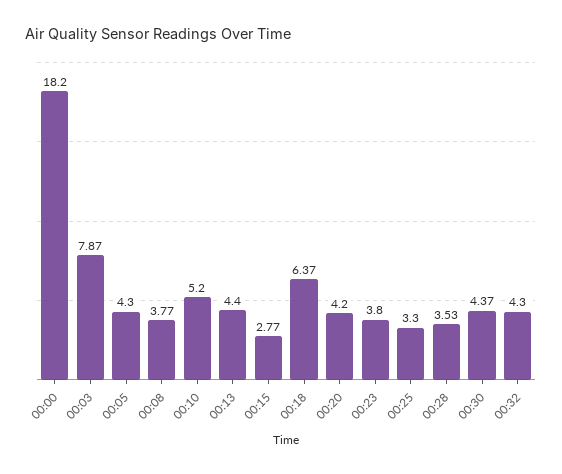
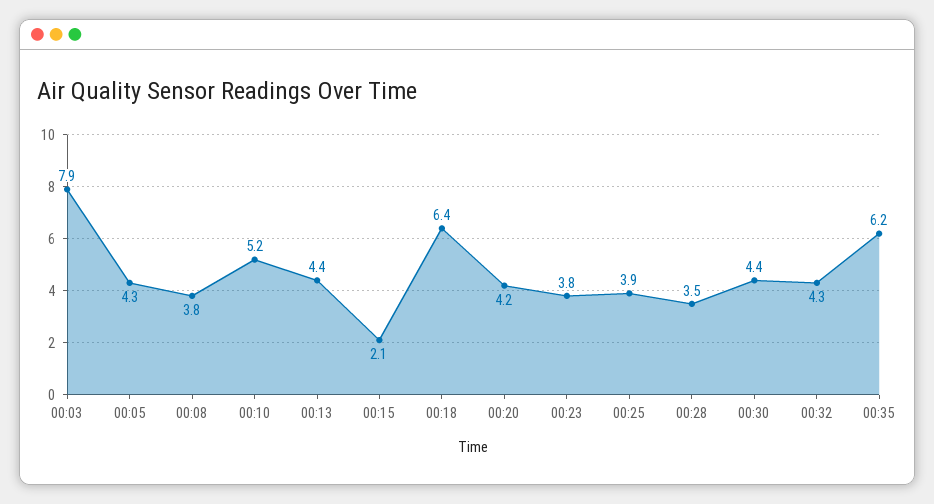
00:00: 18.2 -> none
00:15: 2.77 -> 2.1
00:25: 3.3 -> 3.9
00:35: none -> 6.2

